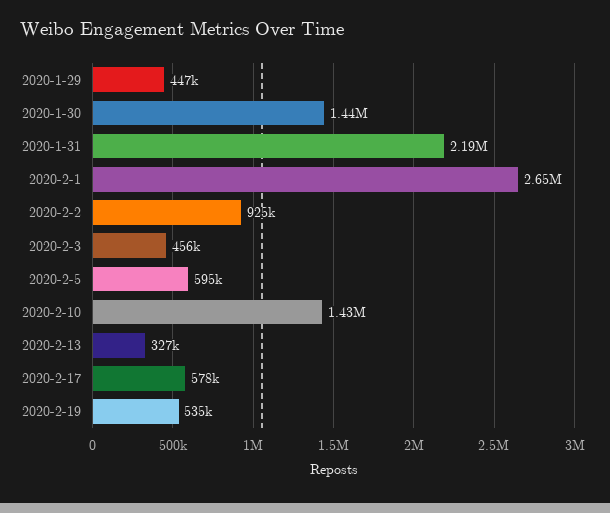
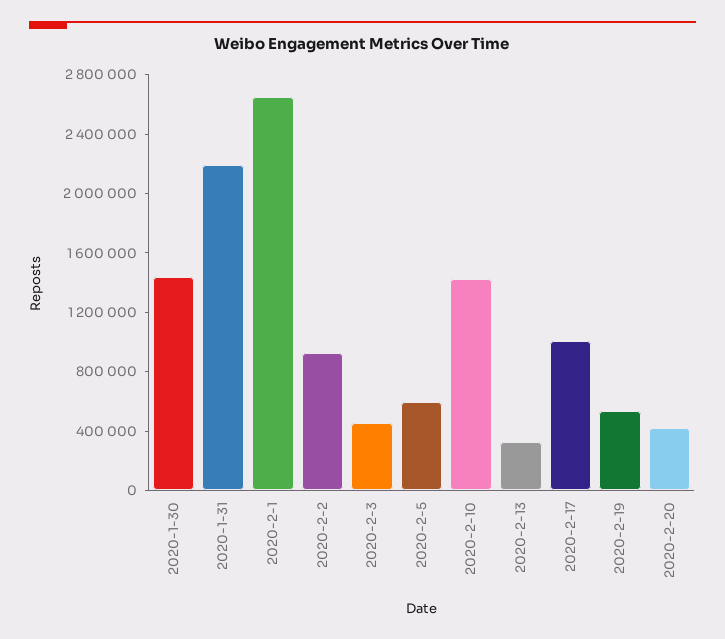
2020-1-29: 447000 -> none
2020-2-17: 578000 -> 1000000
2020-2-20: none -> 400000

